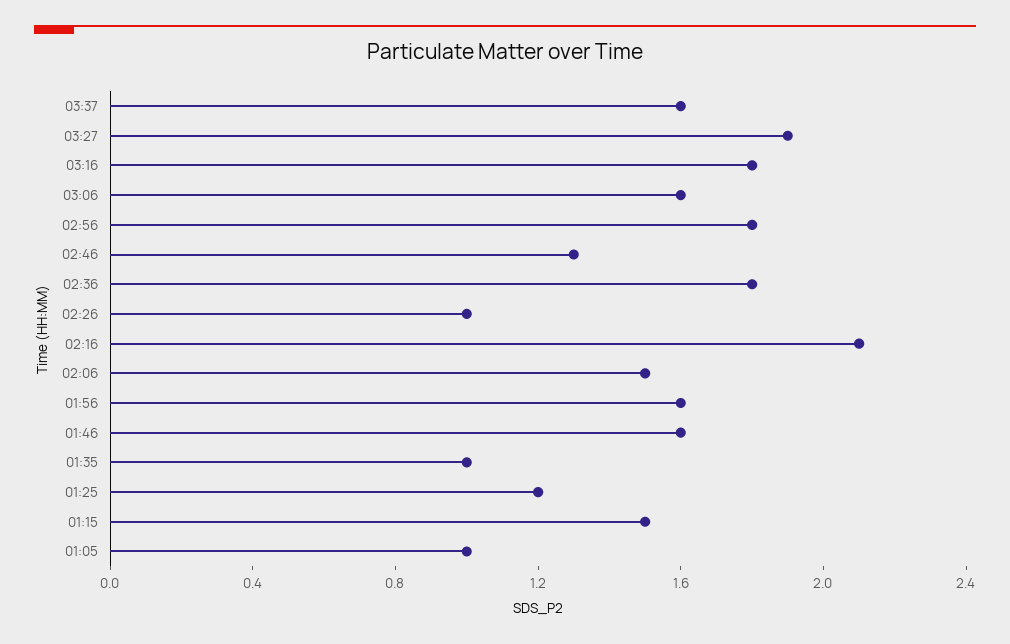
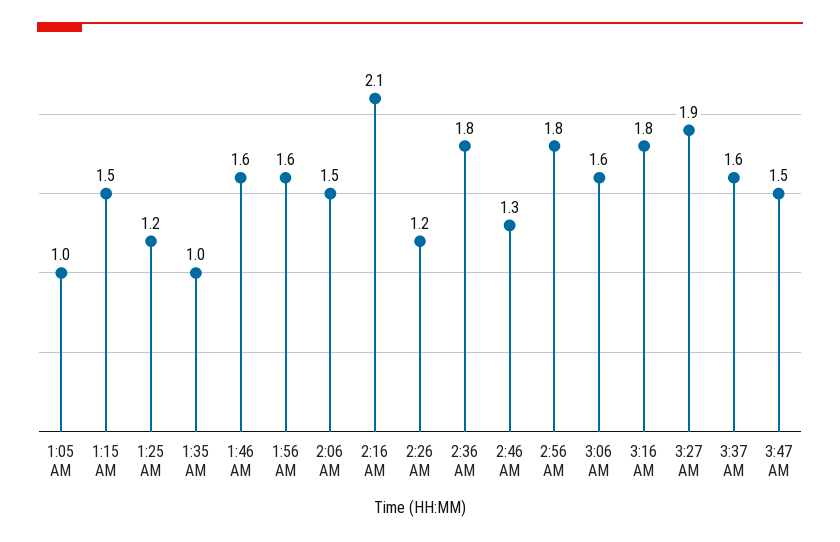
02:26: 1 -> 1.2
3:47 AM: none -> 1.5

